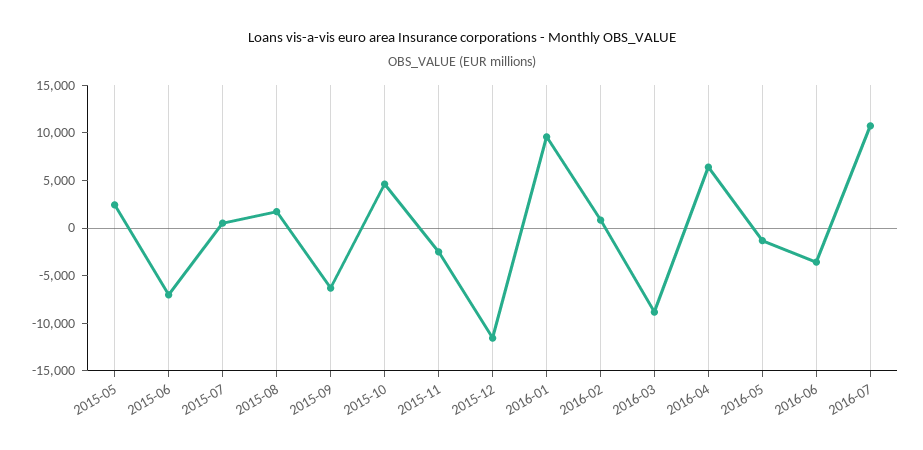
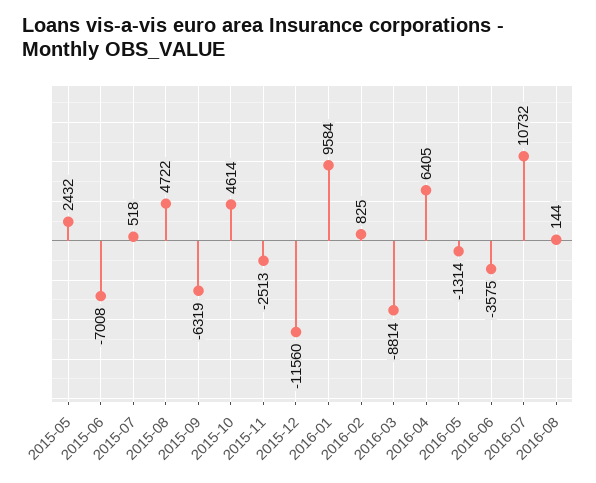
2015-08: 2000 -> 4722
2016-08: none -> 144

